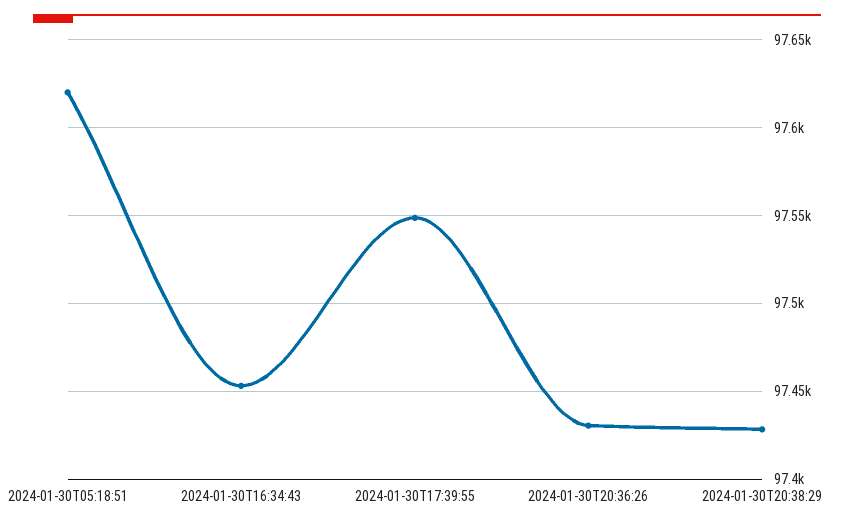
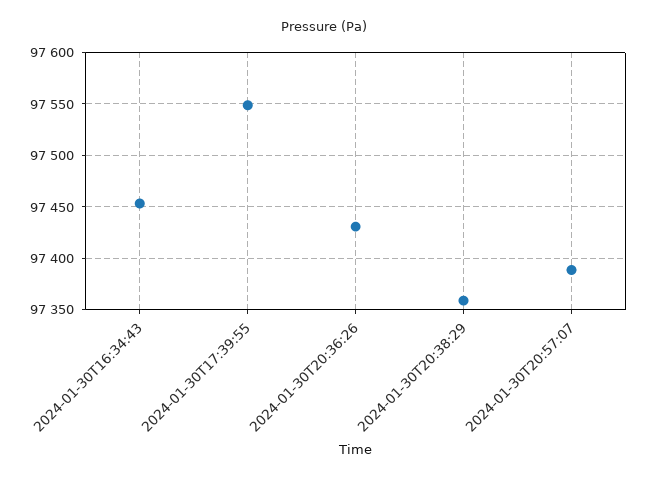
2024-01-30T05:18:51: 97620 -> none
2024-01-30T20:38:29: 97430 -> 97360
2024-01-30T20:57:07: none -> 97390

